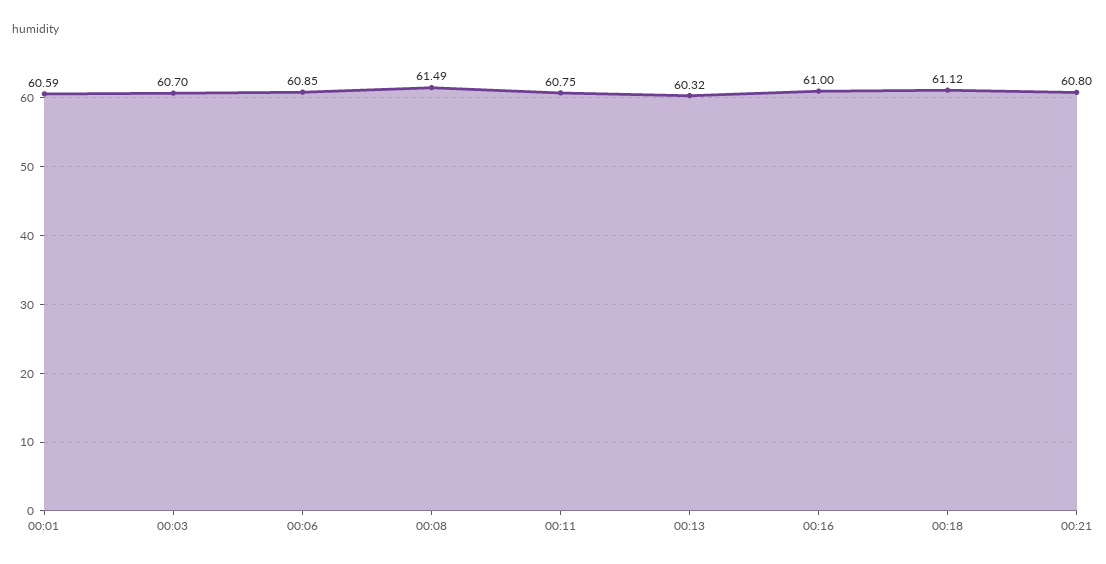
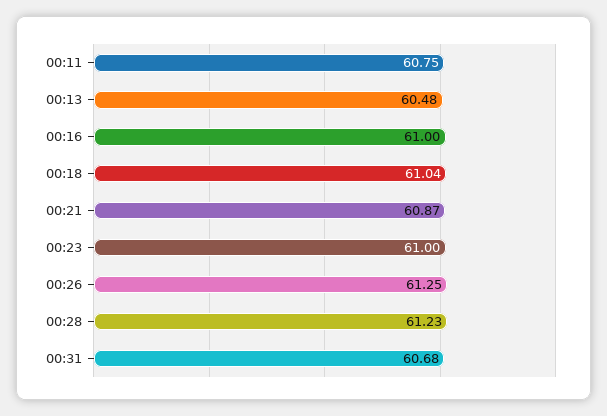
00:01: 60.59 -> none
00:03: 60.7 -> none
00:06: 60.85 -> none
00:08: 61.49 -> none
00:13: 60.32 -> 60.48
00:18: 61.12 -> 61.04
00:21: 60.8 -> 60.87
00:23: none -> 61
00:26: none -> 61.25
00:28: none -> 61.23
00:31: none -> 60.68

